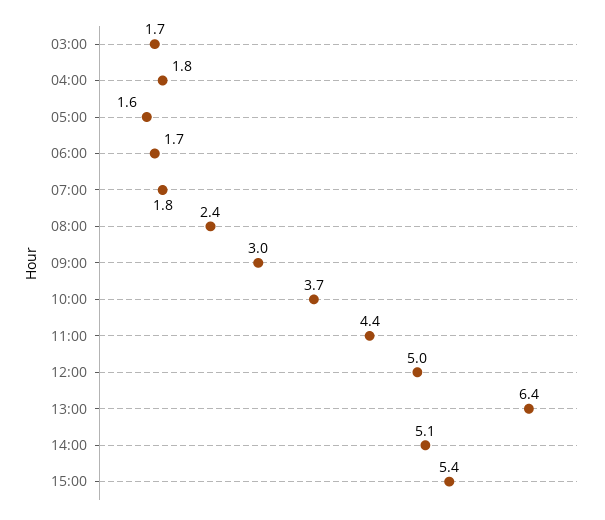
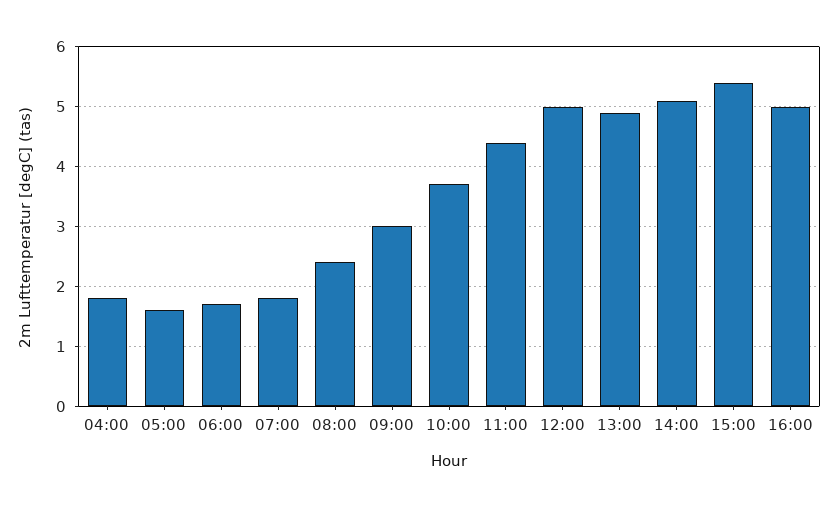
03:00: 1.7 -> none
13:00: 6.4 -> 5
16:00: none -> 5

